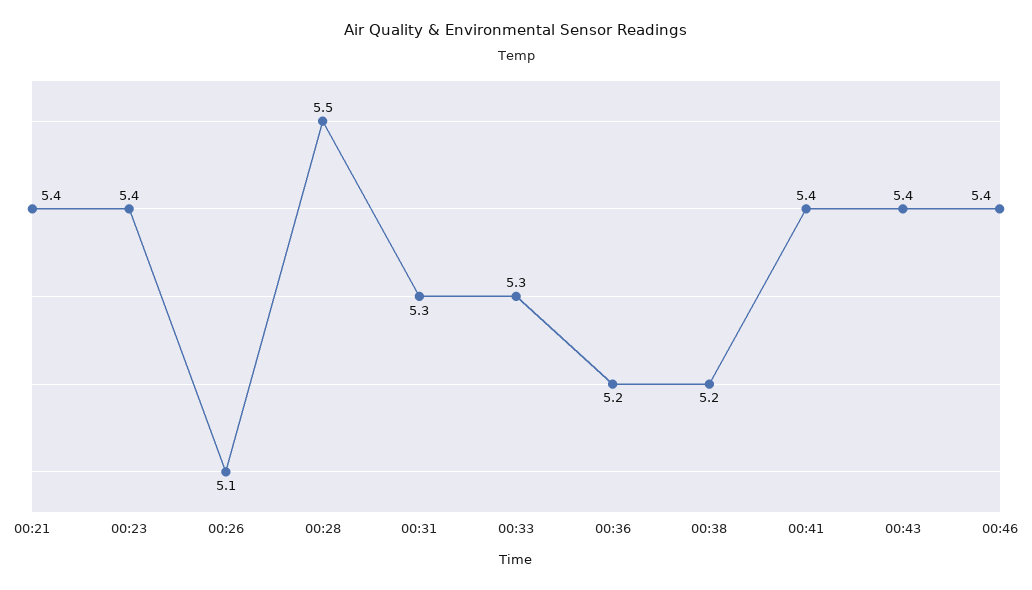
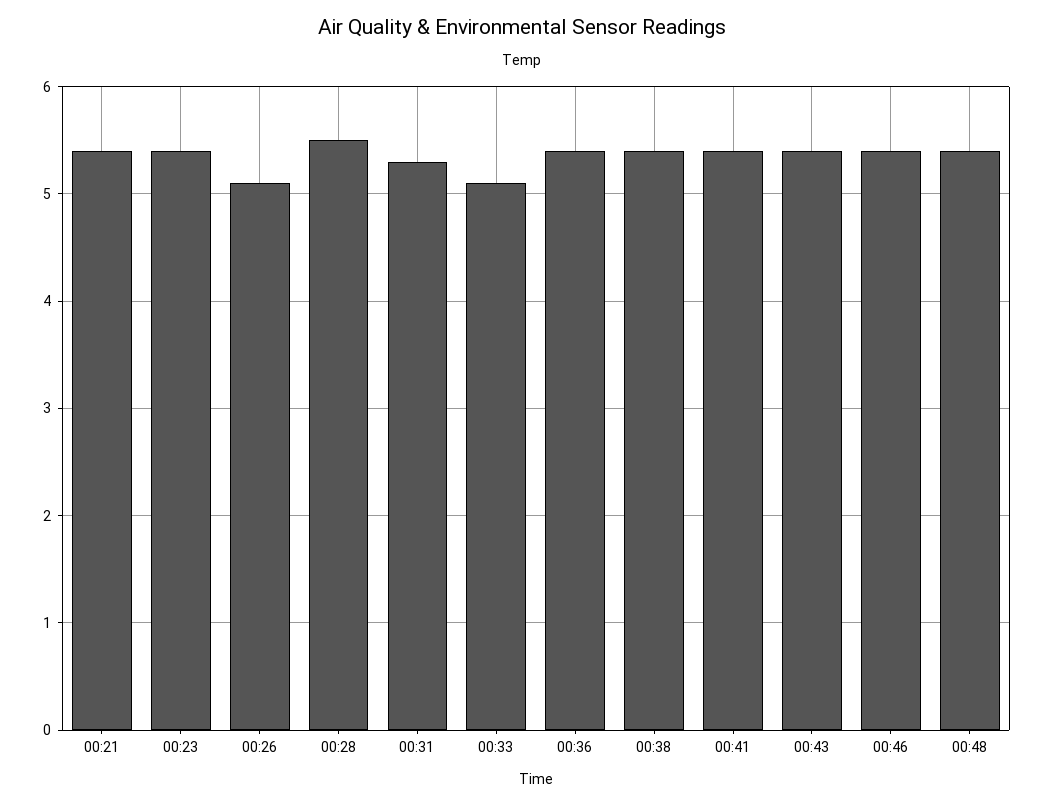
00:33: 5.3 -> 5.1
00:36: 5.2 -> 5.4
00:38: 5.2 -> 5.4
00:48: none -> 5.4

